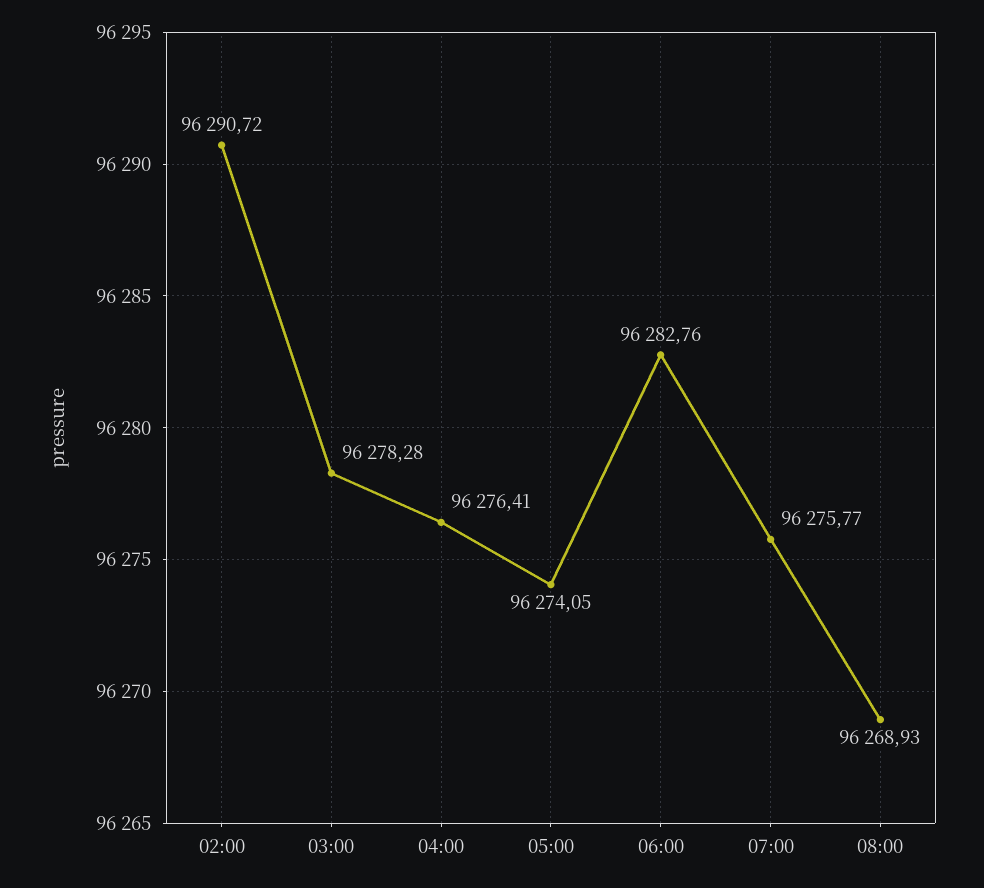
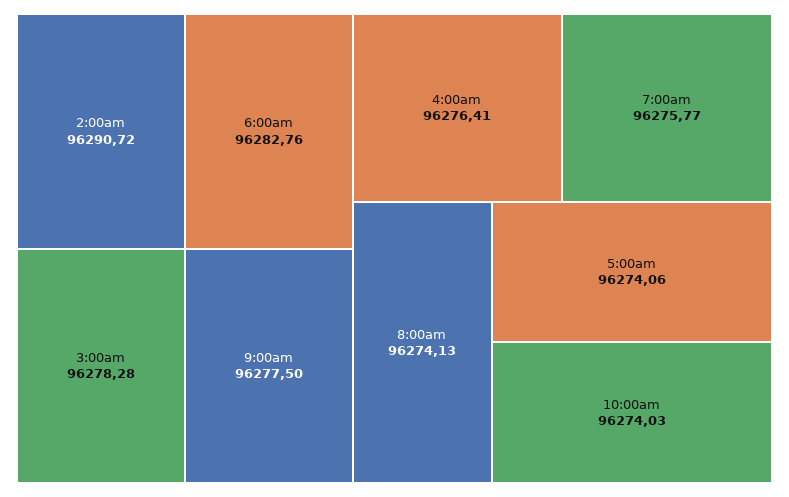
05:00: 96274.05 -> 96274.06
08:00: 96268.93 -> 96274.13
9:00am: none -> 96277.5
10:00am: none -> 96274.03

